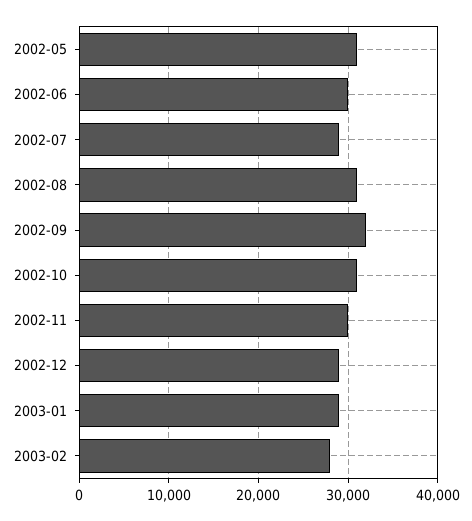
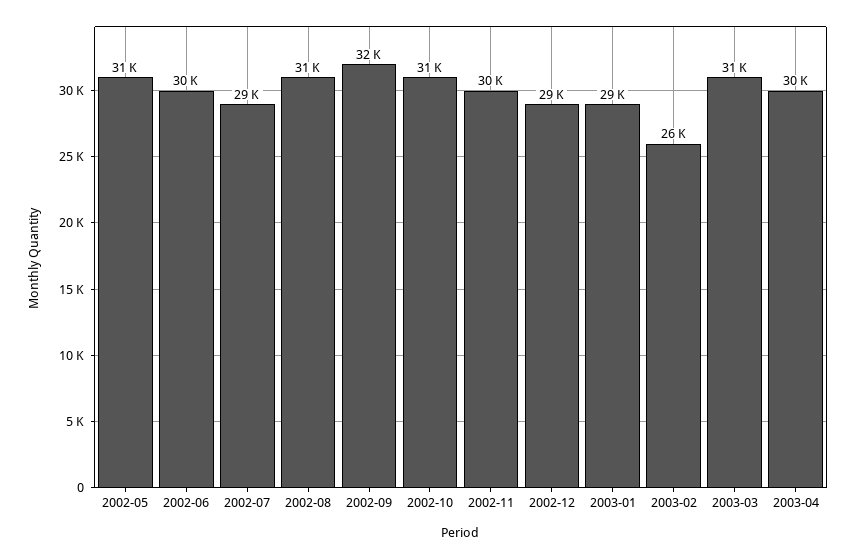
2003-02: 28000 -> 26000
2003-03: none -> 31000
2003-04: none -> 30000

